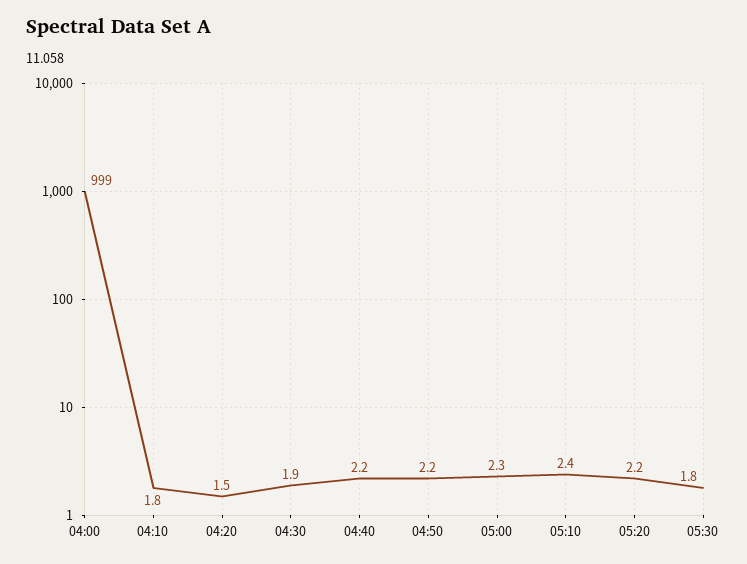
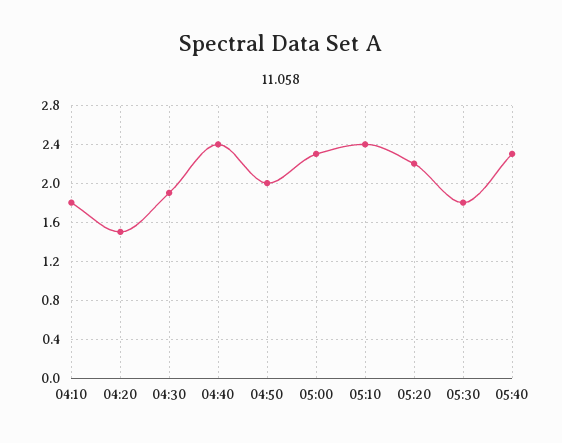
04:00: 999 -> none
04:40: 2.2 -> 2.4
04:50: 2.2 -> 2
05:40: none -> 2.3

